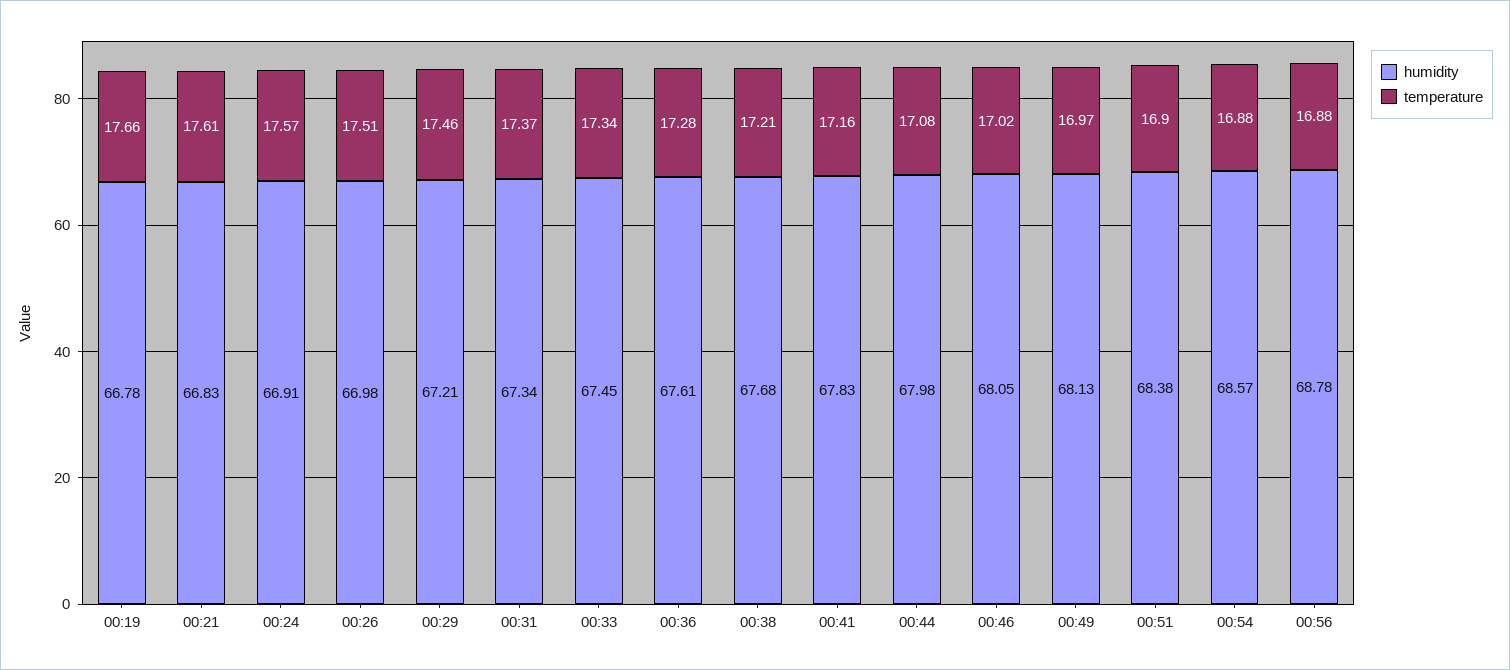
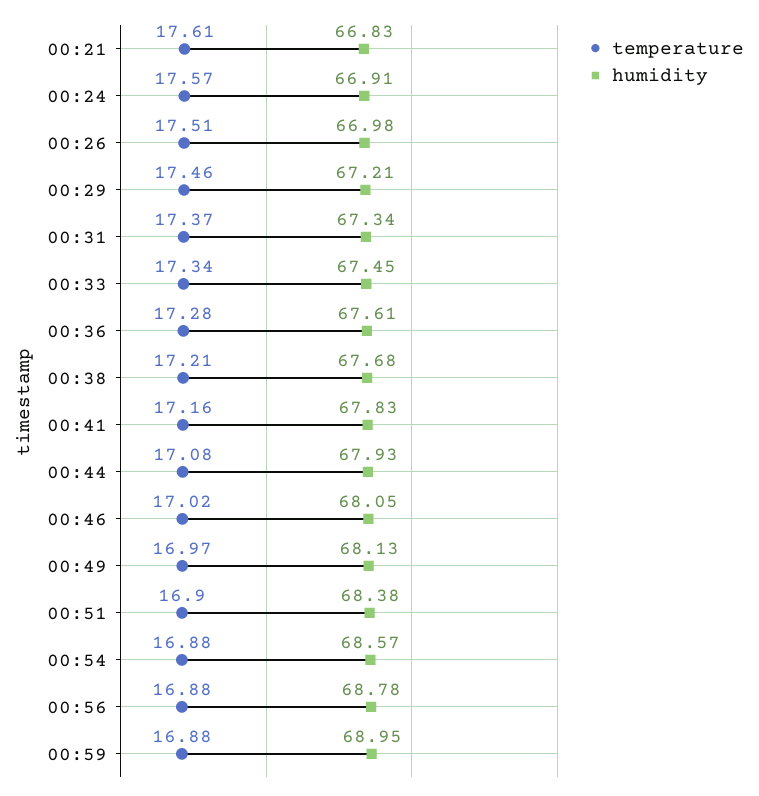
humidity, 00:19: 66.78 -> none
temperature, 00:19: 17.66 -> none
humidity, 00:44: 67.98 -> 67.93
temperature, 00:59: none -> 16.88
humidity, 00:59: none -> 68.95

